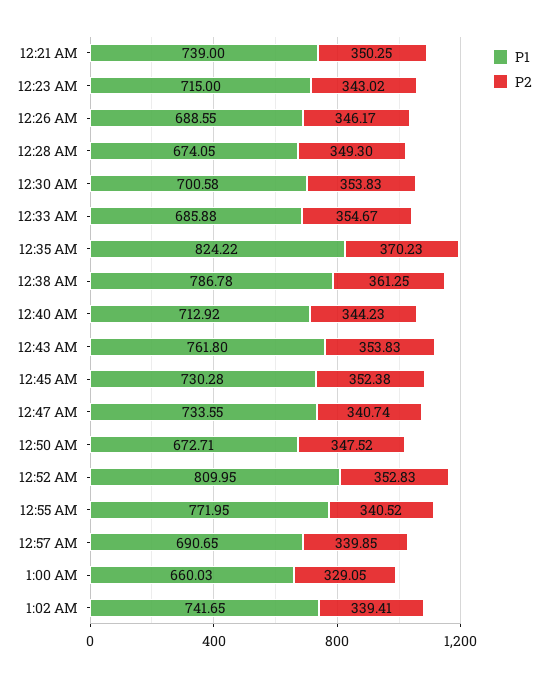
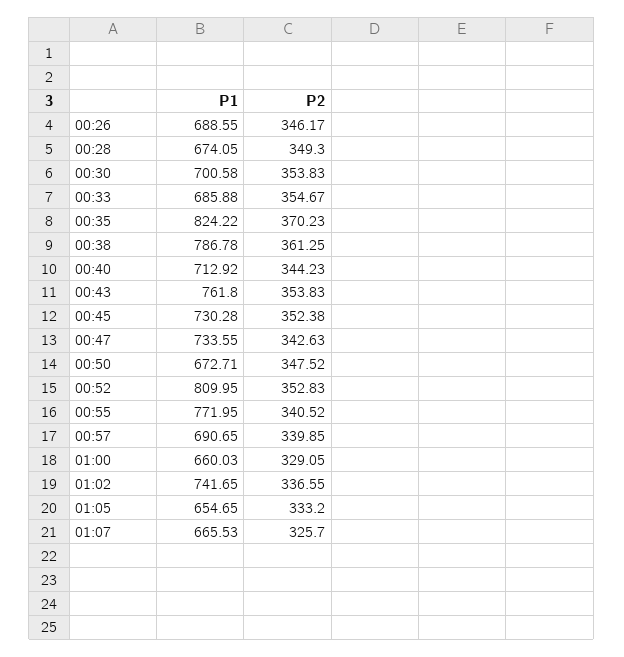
P1, 12:21 AM: 739 -> none
P2, 12:21 AM: 350.25 -> none
P1, 12:23 AM: 715 -> none
P2, 12:23 AM: 343.02 -> none
P2, 12:47 AM: 340.74 -> 342.63
P2, 1:02 AM: 339.41 -> 336.55
P1, 01:05: none -> 654.65
P2, 01:05: none -> 333.2
P1, 01:07: none -> 665.53
P2, 01:07: none -> 325.7

